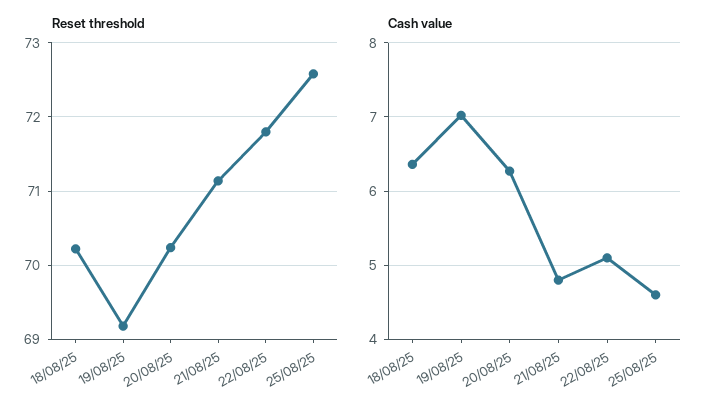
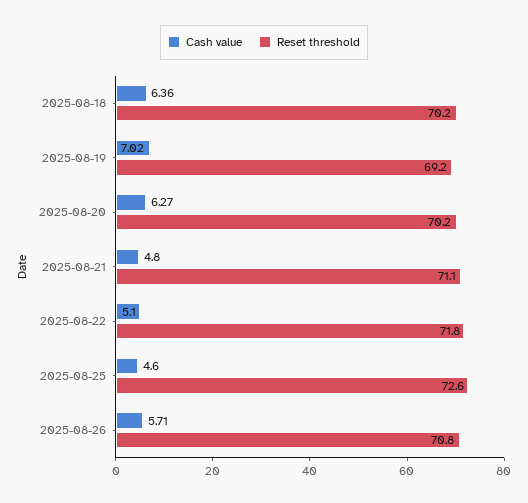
Cash value, 2025-08-26: none -> 5.71
Reset threshold, 2025-08-26: none -> 70.8

